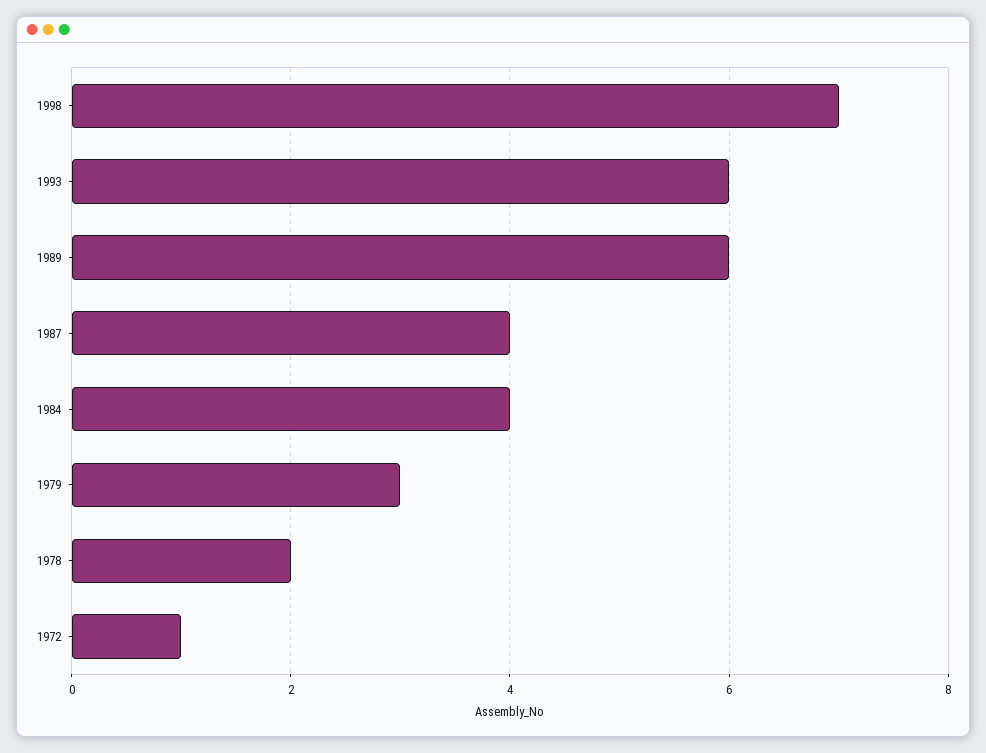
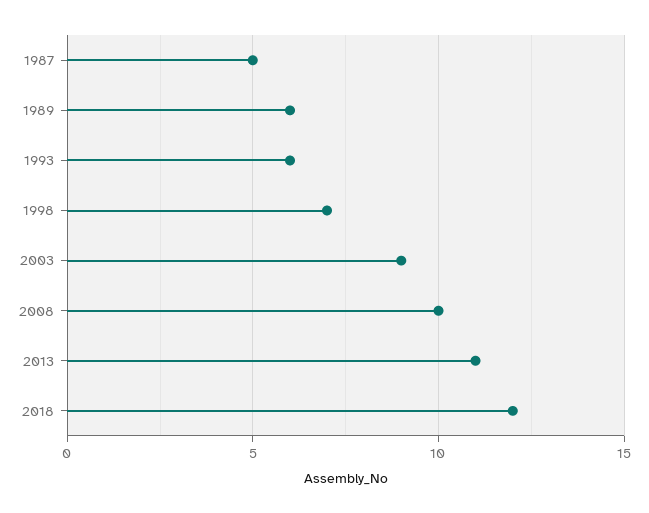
1987: 4 -> 5
1984: 4 -> none
1979: 3 -> none
1978: 2 -> none
1972: 1 -> none
2003: none -> 9
2008: none -> 10
2013: none -> 11
2018: none -> 12

